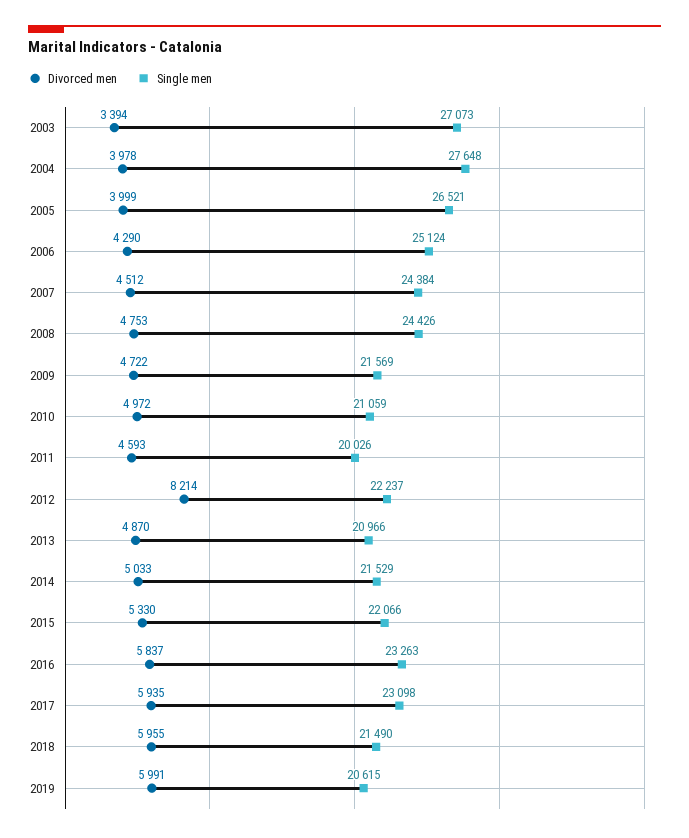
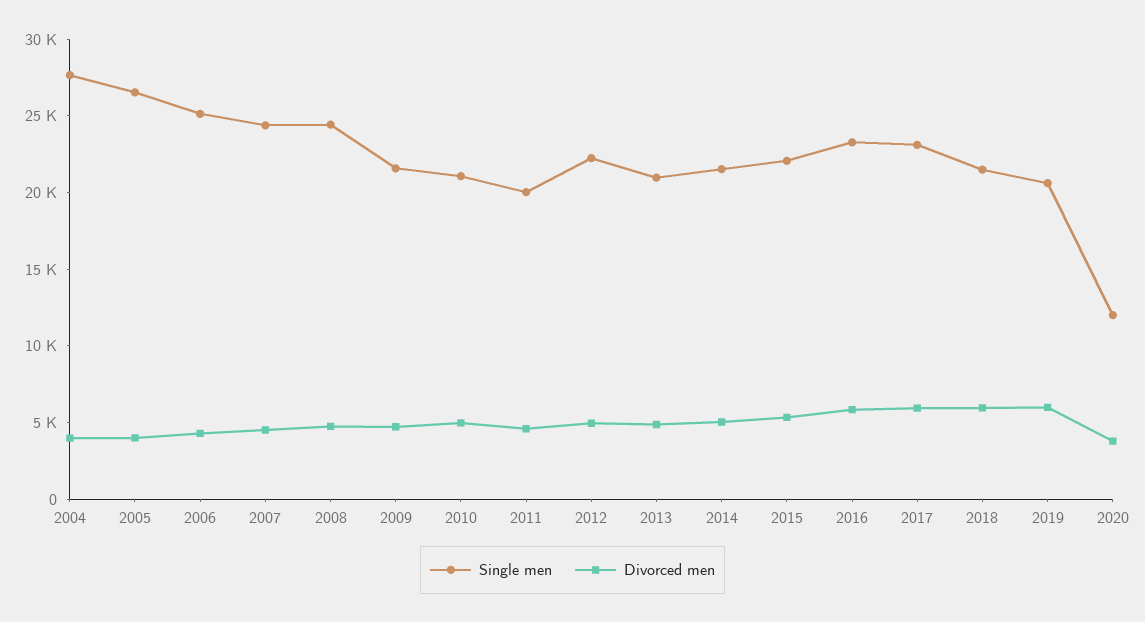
Divorced men, 2003: 3394 -> none
Single men, 2003: 27073 -> none
Divorced men, 2012: 8214 -> 5000
Single men, 2020: none -> 12000
Divorced men, 2020: none -> 4000

